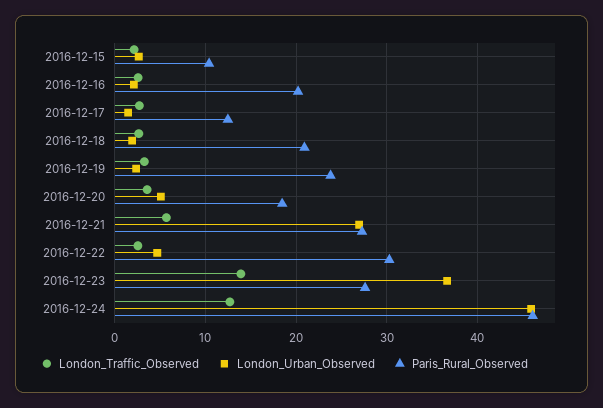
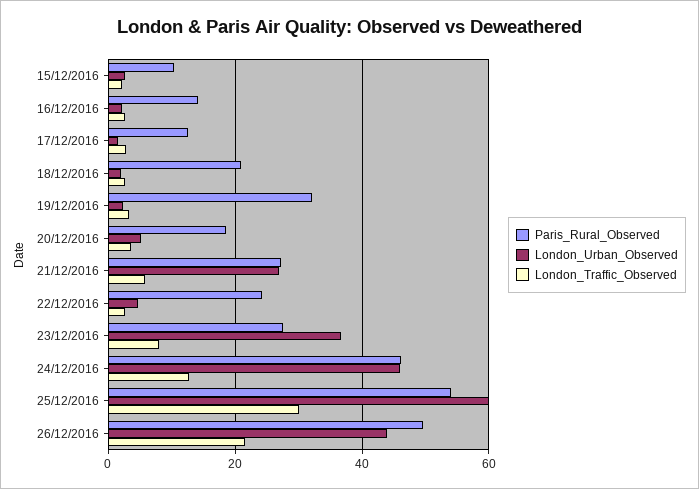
Paris_Rural_Observed, 2016-12-16: 20 -> 14
Paris_Rural_Observed, 2016-12-19: 24 -> 32
Paris_Rural_Observed, 2016-12-22: 30 -> 24
London_Traffic_Observed, 2016-12-23: 14 -> 8
Paris_Rural_Observed, 25/12/2016: none -> 54
London_Urban_Observed, 25/12/2016: none -> 60
London_Traffic_Observed, 25/12/2016: none -> 30
Paris_Rural_Observed, 26/12/2016: none -> 50
London_Urban_Observed, 26/12/2016: none -> 44
London_Traffic_Observed, 26/12/2016: none -> 22

